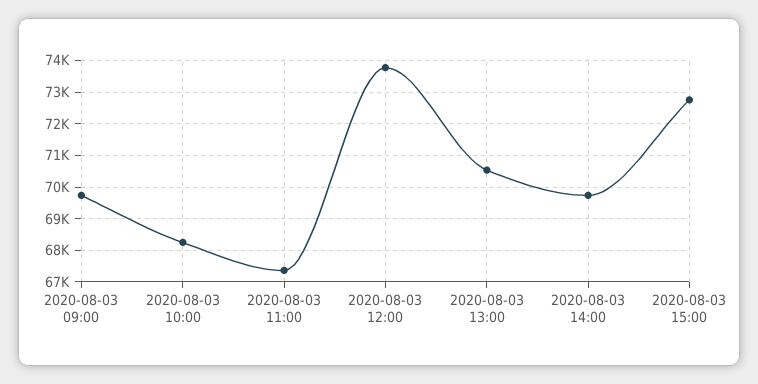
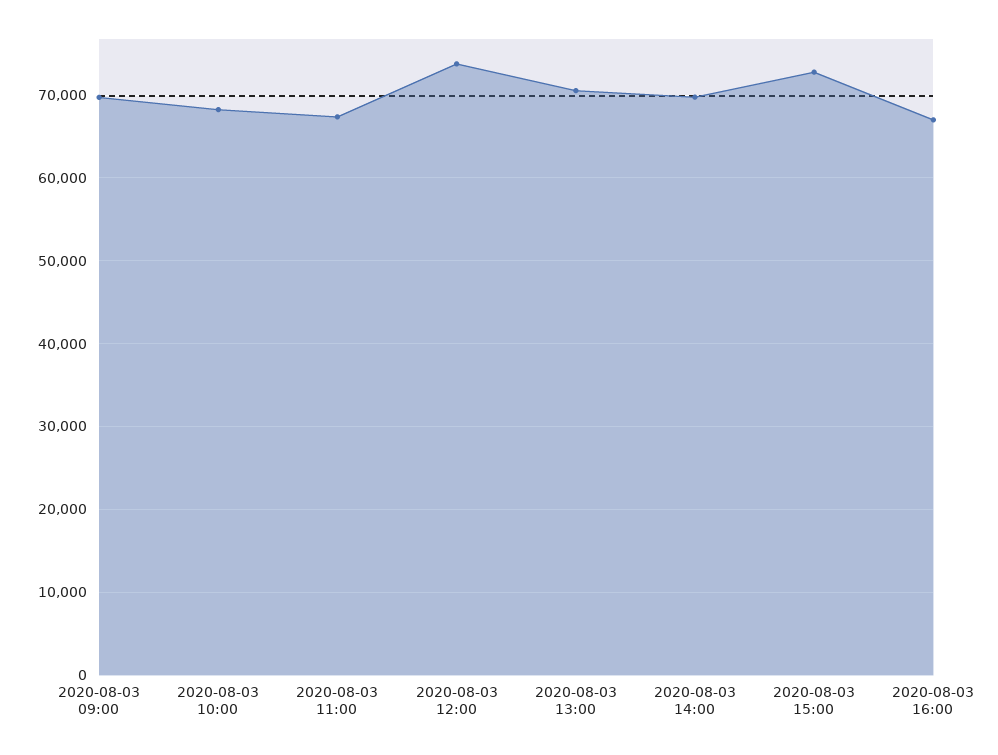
2020-08-03 16:00: none -> 67000

